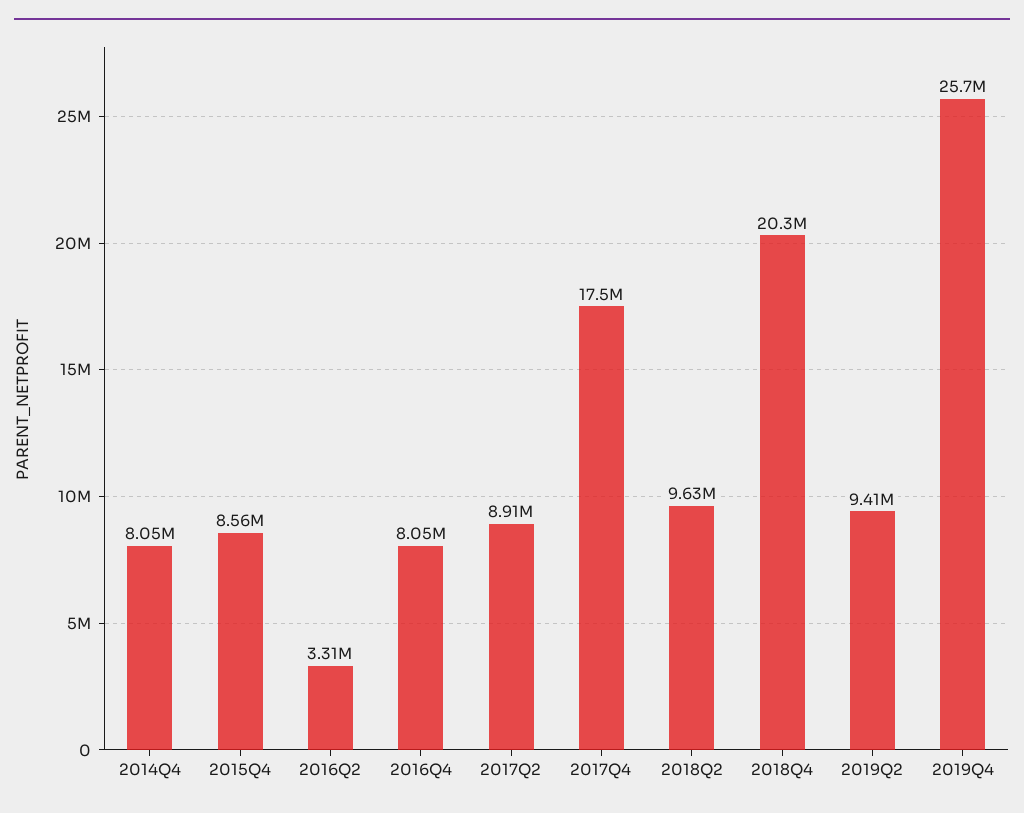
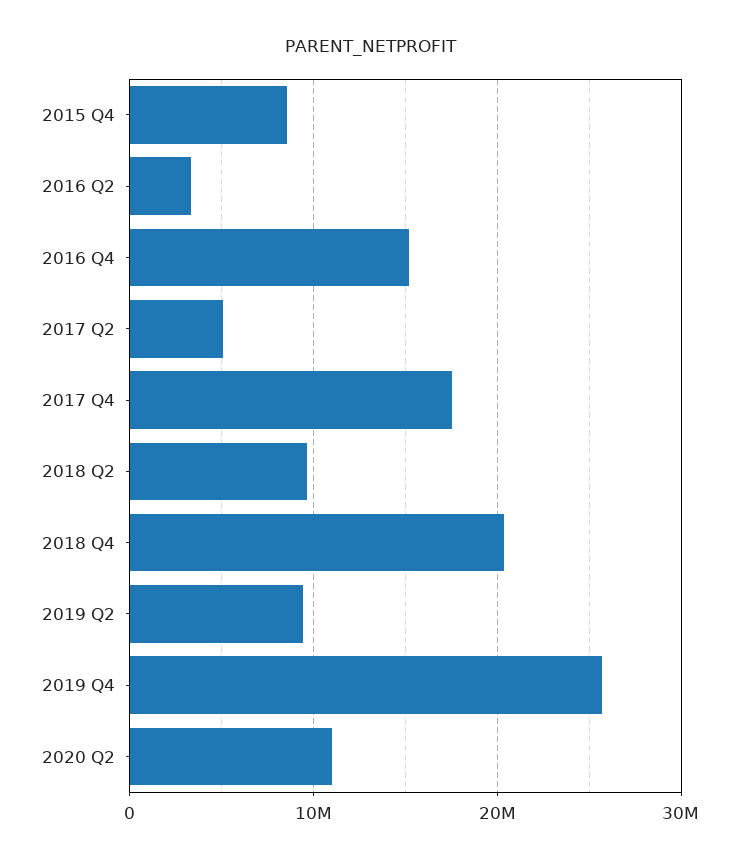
2014Q4: 8050000 -> none
2016Q4: 8050000 -> 15000000
2017Q2: 8910000 -> 5000000
2020 Q2: none -> 11000000

